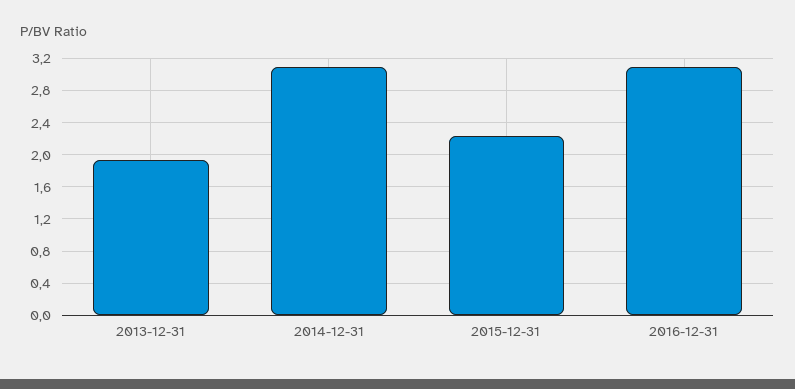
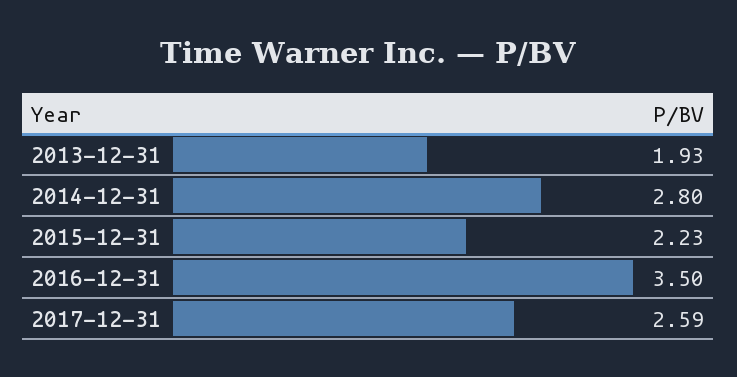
2014-12-31: 3.1 -> 2.8
2016-12-31: 3.1 -> 3.5
2017-12-31: none -> 2.59

